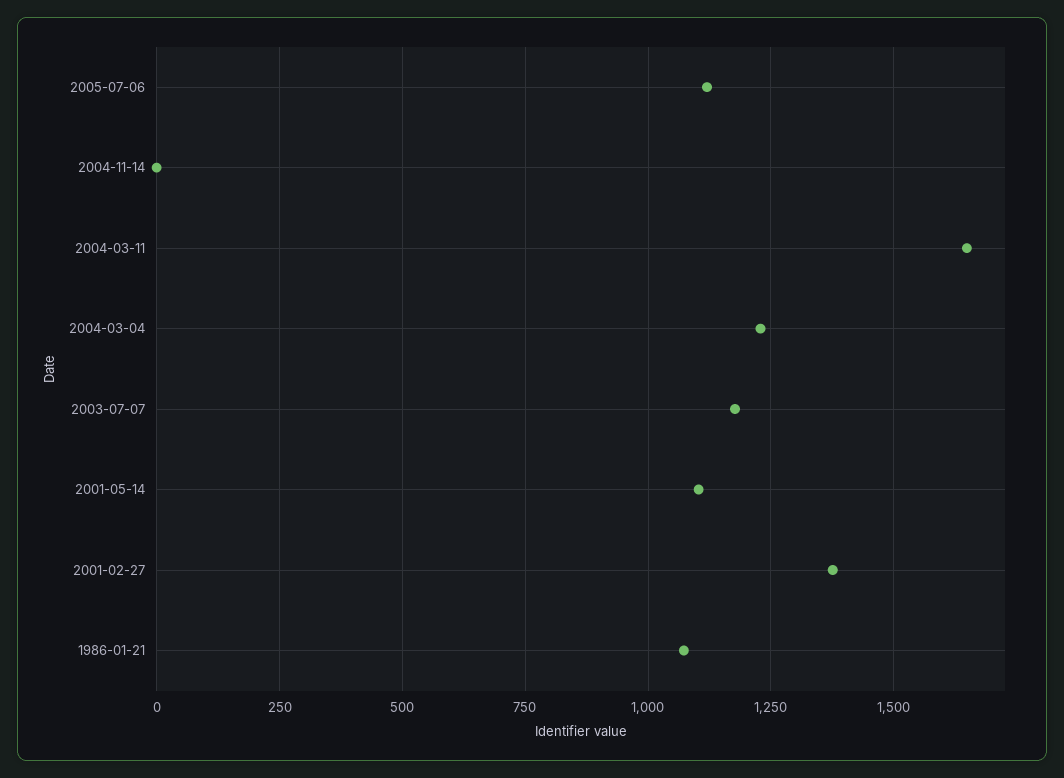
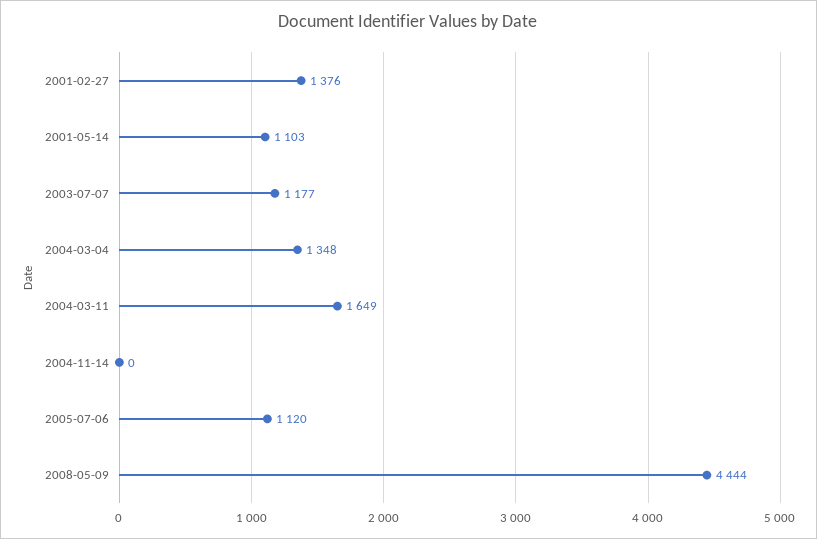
2004-03-04: 1225 -> 1348
1986-01-21: 1075 -> none
2008-05-09: none -> 4444

